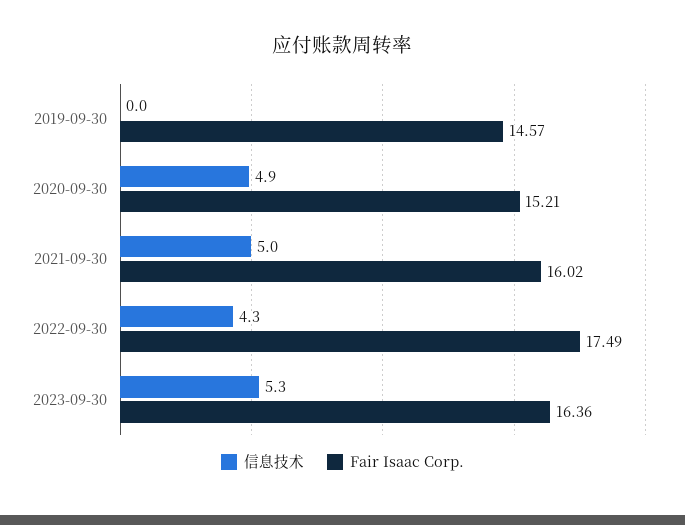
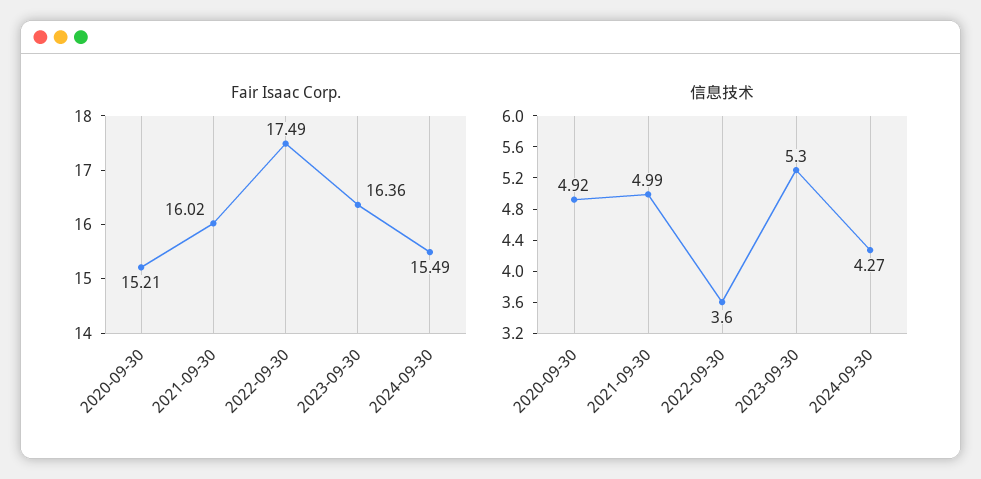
信息技术, 2019-09-30: 0 -> none
Fair Isaac Corp., 2019-09-30: 14.57 -> none
信息技术, 2022-09-30: 4.3 -> 3.6
Fair Isaac Corp., 2024-09-30: none -> 15.49
信息技术, 2024-09-30: none -> 4.27

